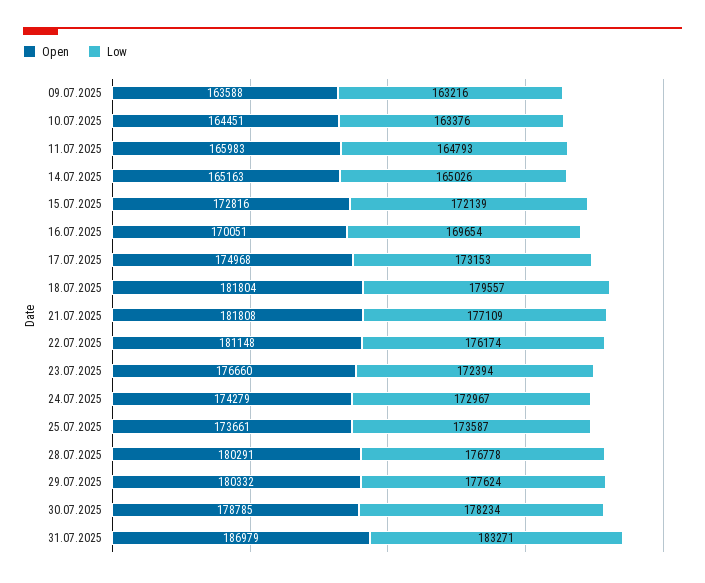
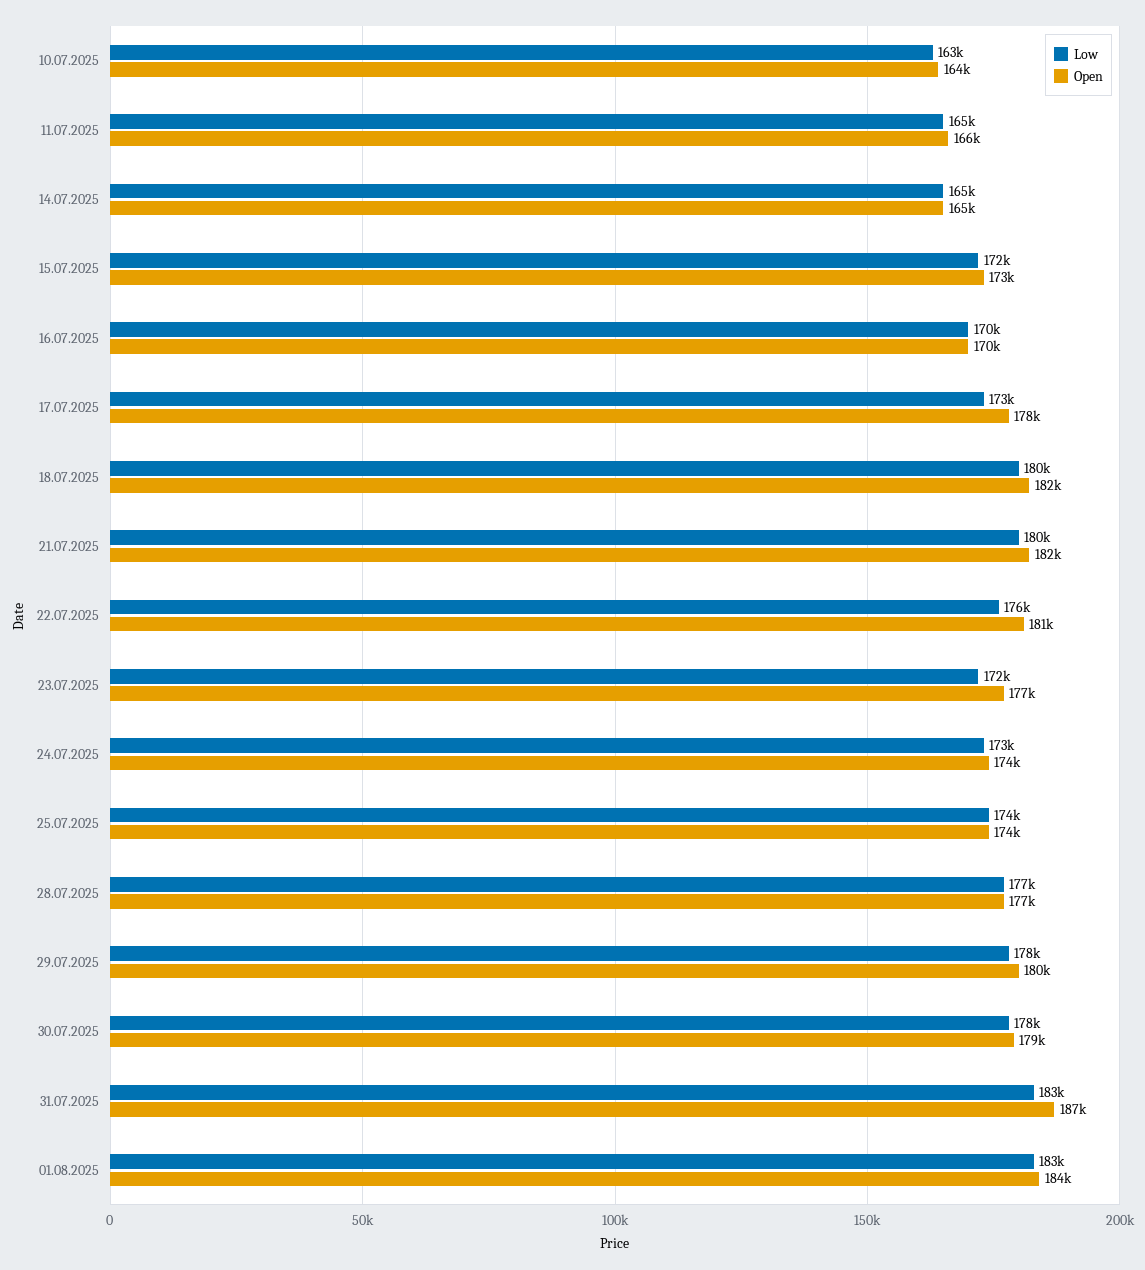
Open, 09.07.2025: 163588 -> none
Low, 09.07.2025: 163216 -> none
Open, 17.07.2025: 174968 -> 178000
Low, 21.07.2025: 177109 -> 180000
Open, 28.07.2025: 180291 -> 177000
Low, 01.08.2025: none -> 183000
Open, 01.08.2025: none -> 184000

